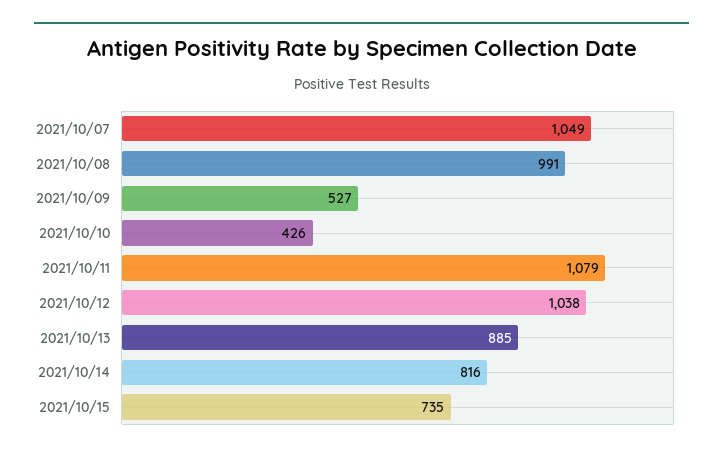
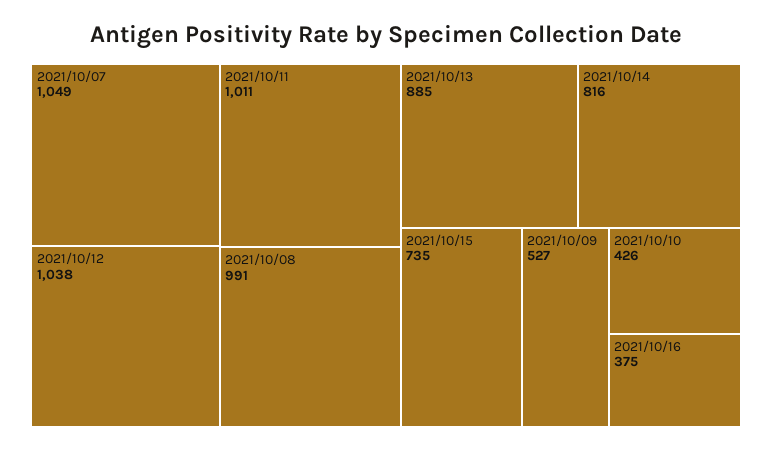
2021/10/11: 1079 -> 1011
2021/10/16: none -> 375

